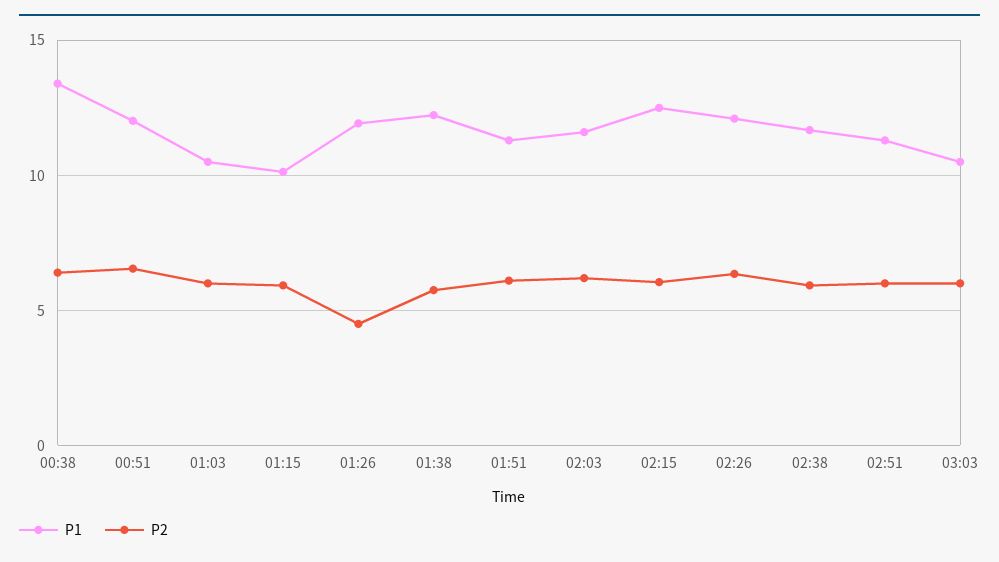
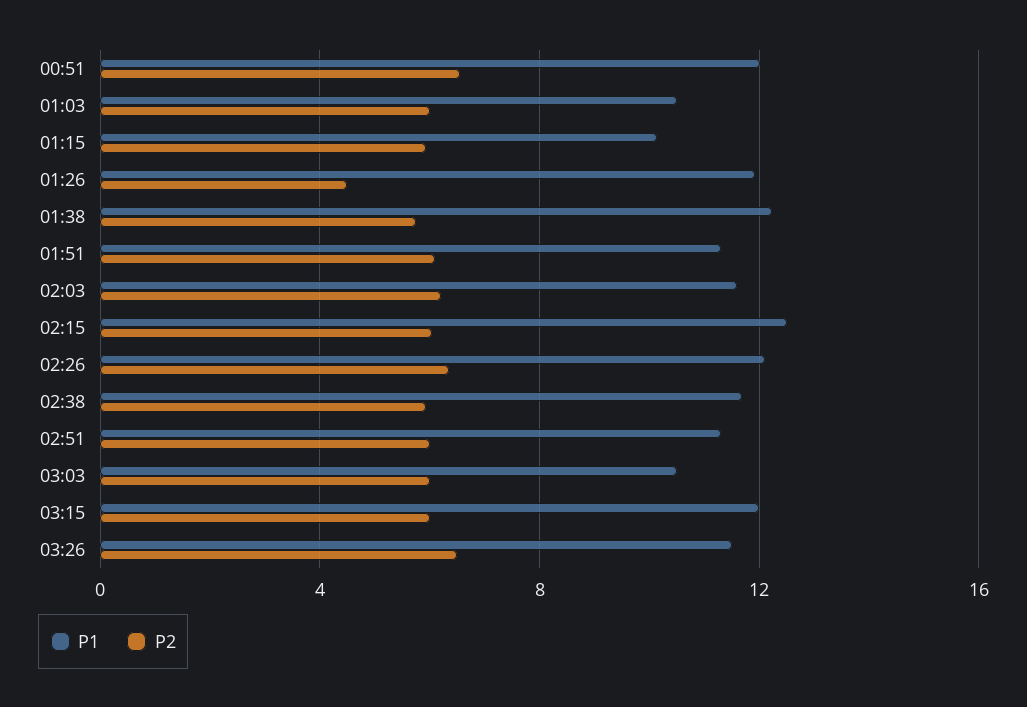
P1, 00:38: 13.5 -> none
P2, 00:38: 6.5 -> none
P1, 03:15: none -> 12
P2, 03:15: none -> 6
P1, 03:26: none -> 11.5
P2, 03:26: none -> 6.5

